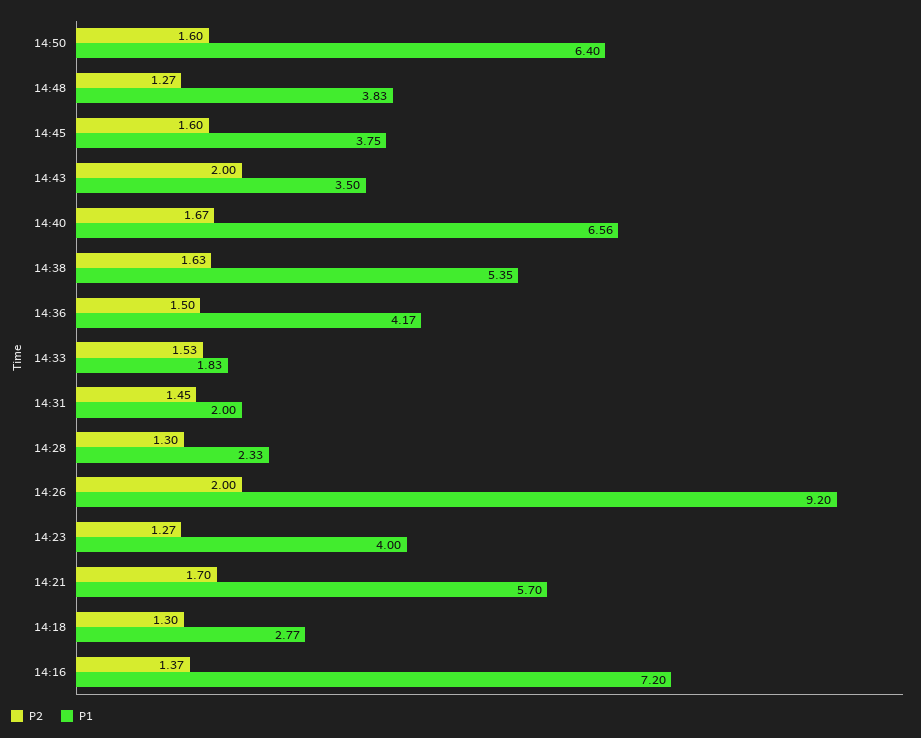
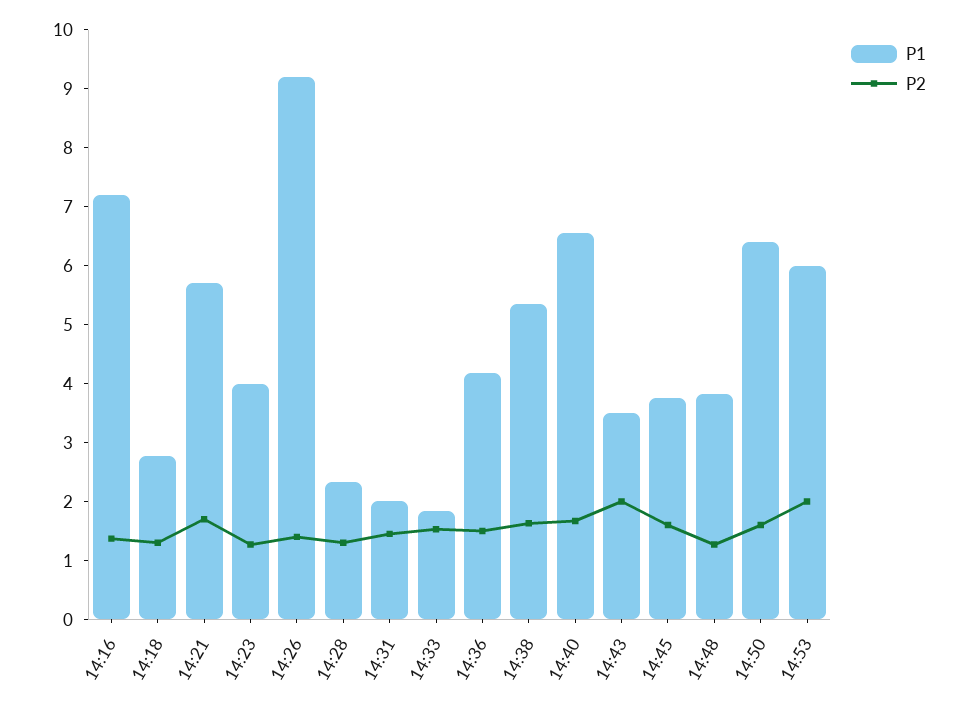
P2, 14:26: 2 -> 1.4
P1, 14:53: none -> 6
P2, 14:53: none -> 2

